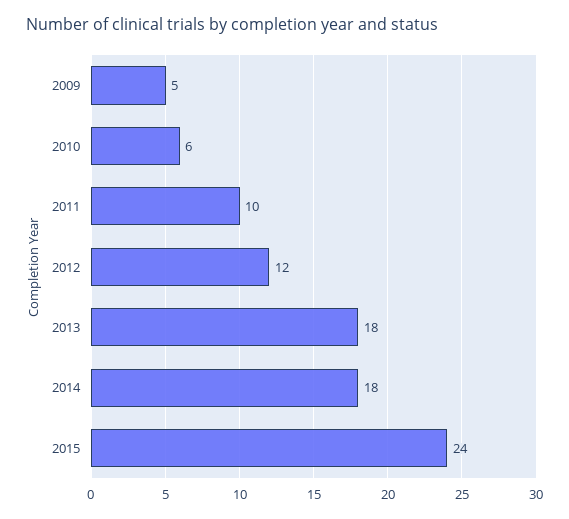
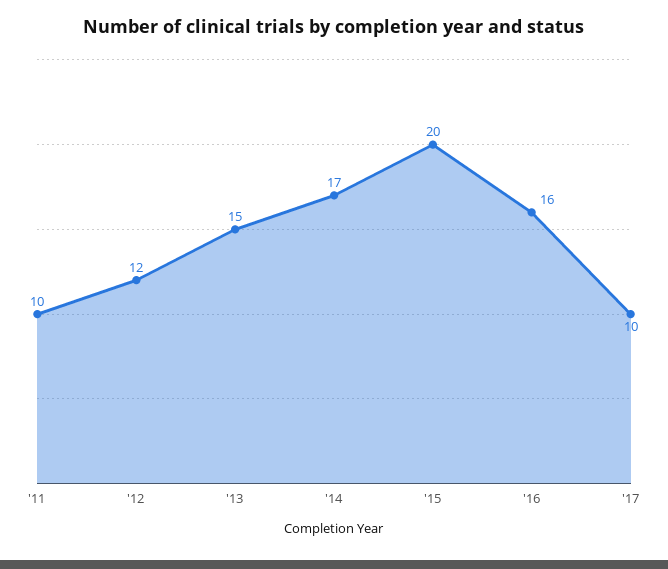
2009: 5 -> none
2010: 6 -> none
2013: 18 -> 15
2014: 18 -> 17
2015: 24 -> 20
'16: none -> 16
'17: none -> 10

